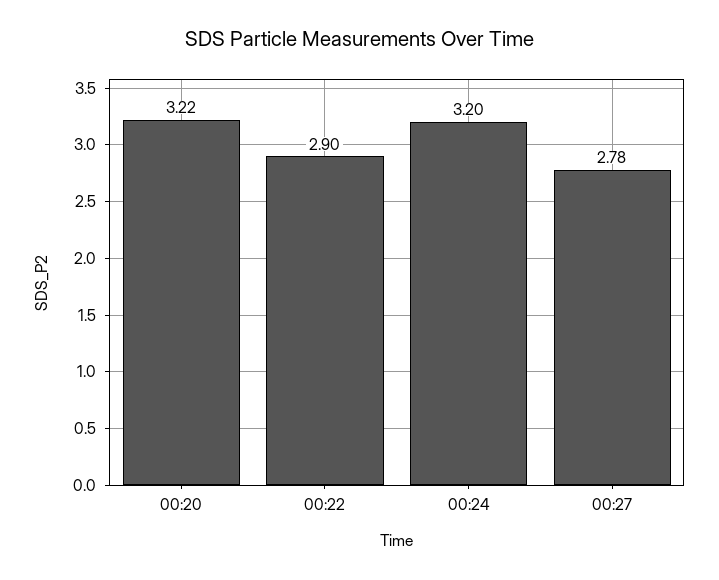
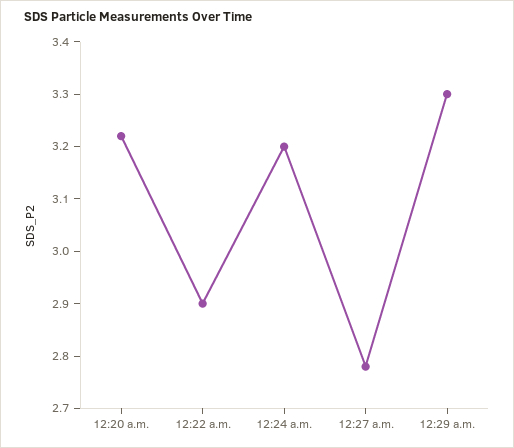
12:29 a.m.: none -> 3.3

